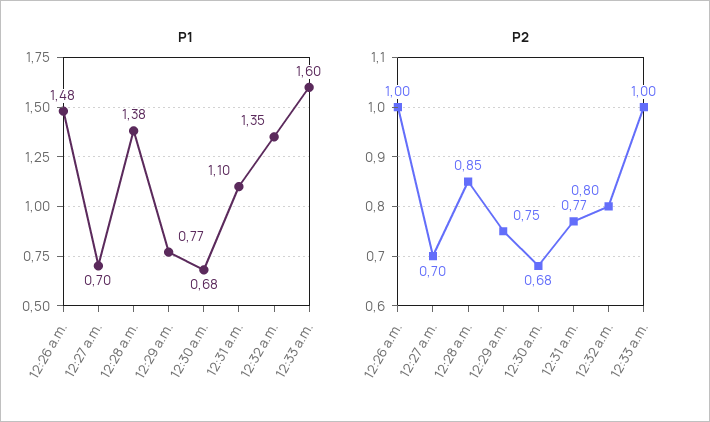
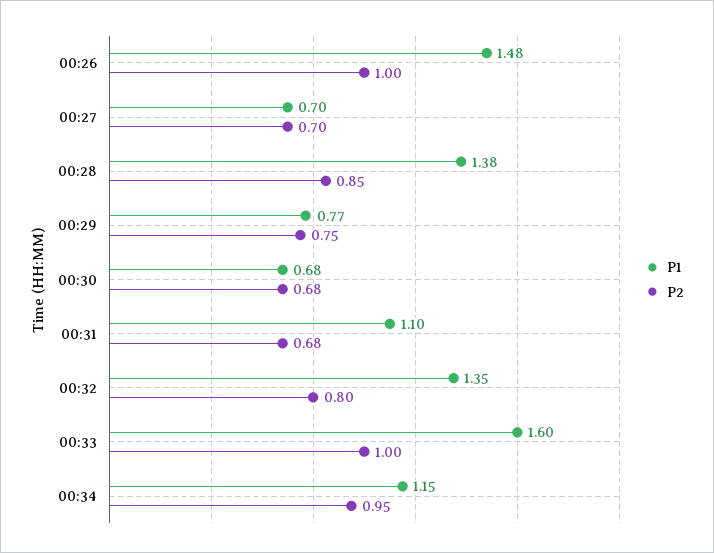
P2, 12:31 a.m.: 0.77 -> 0.68
P1, 00:34: none -> 1.15
P2, 00:34: none -> 0.95

